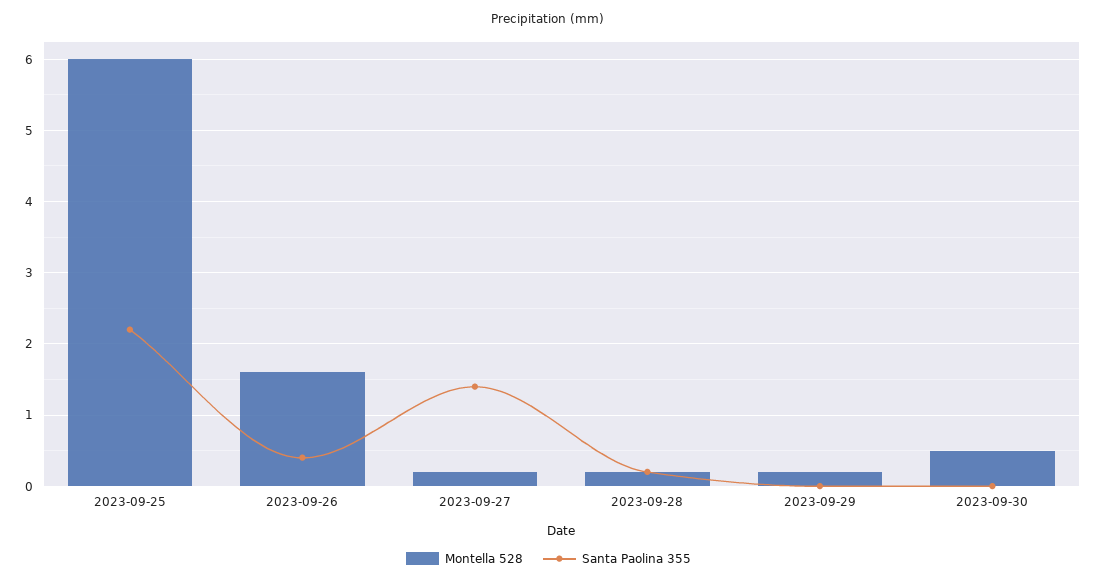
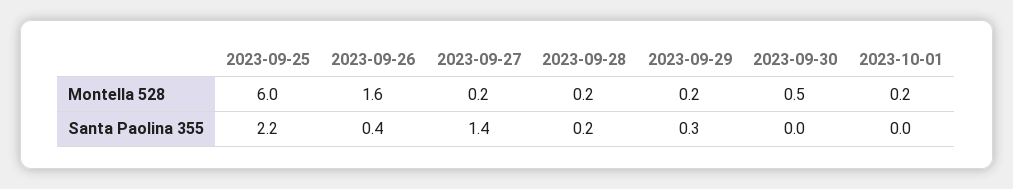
Santa Paolina 355, 2023-09-29: 0 -> 0.3
Montella 528, 2023-10-01: none -> 0.2
Santa Paolina 355, 2023-10-01: none -> 0

